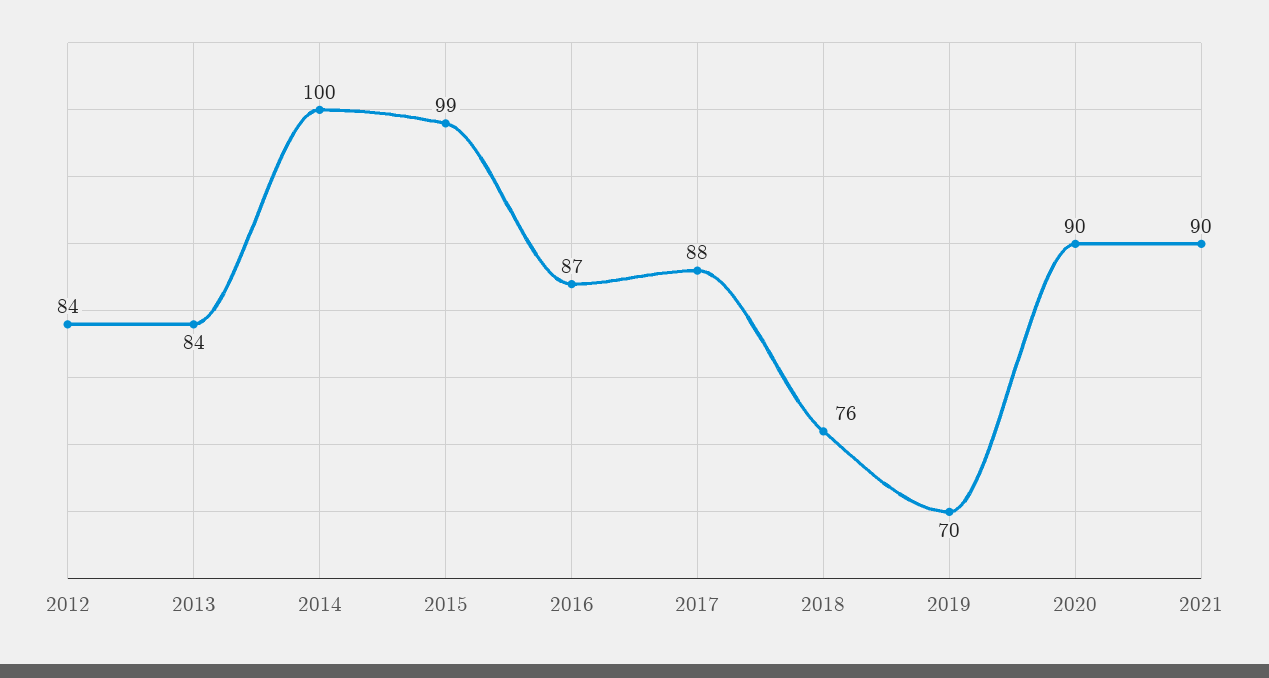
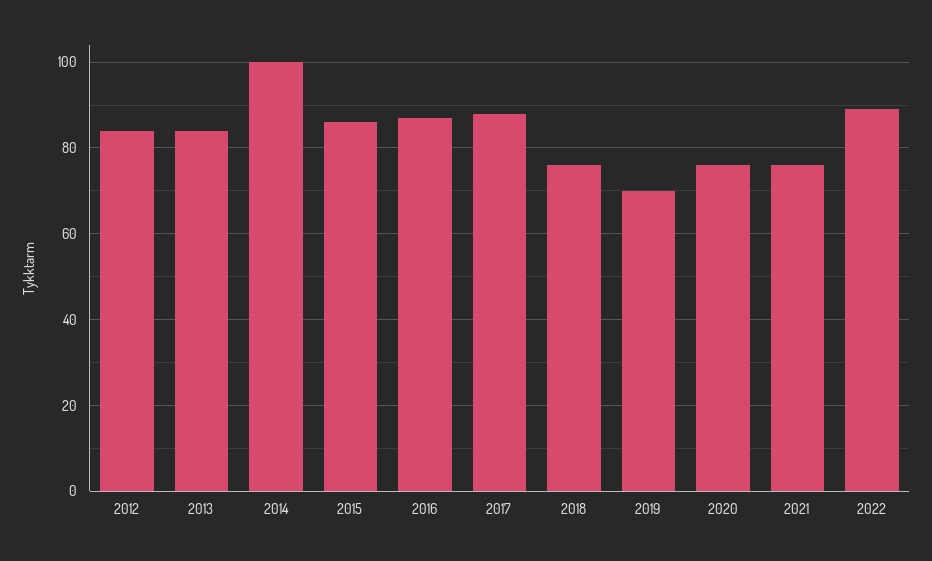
2015: 99 -> 85
2020: 90 -> 75
2021: 90 -> 75
2022: none -> 90

